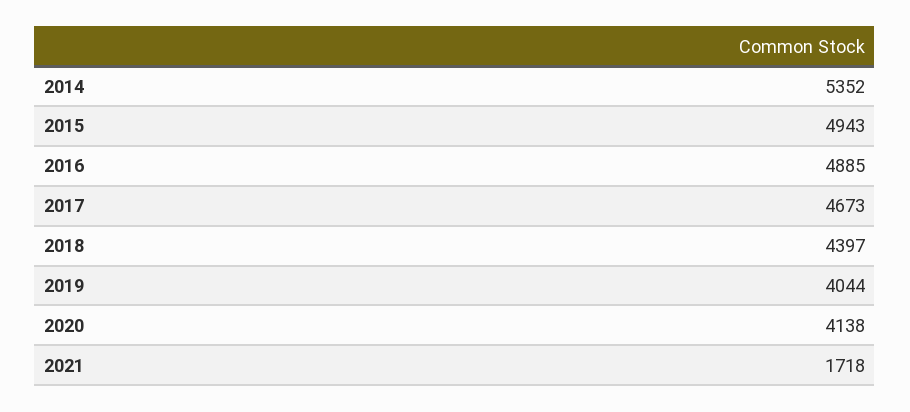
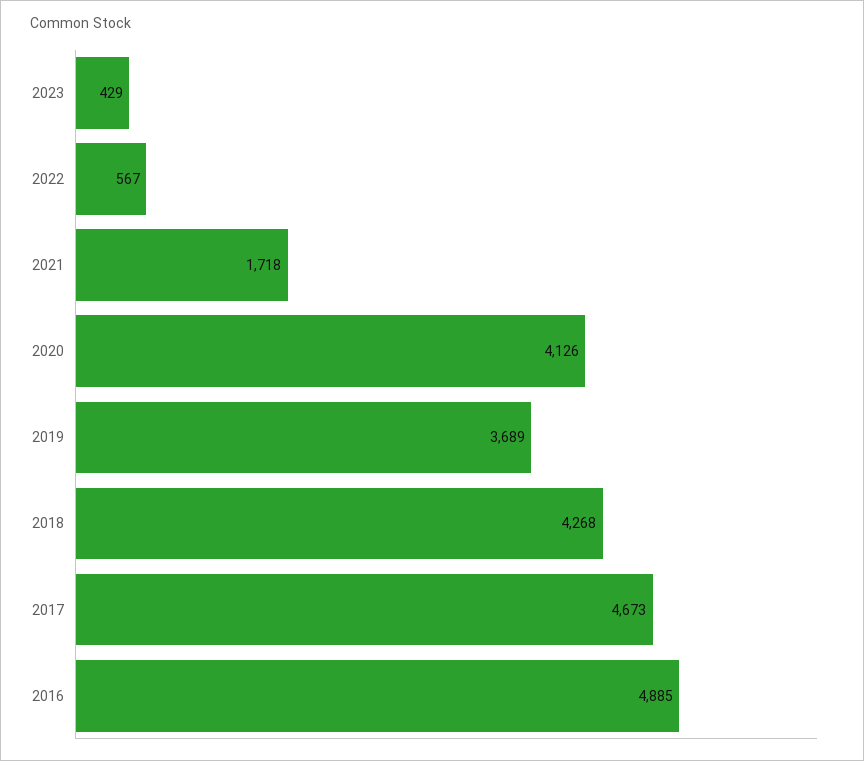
2014: 5352 -> none
2015: 4943 -> none
2018: 4397 -> 4268
2019: 4044 -> 3689
2020: 4138 -> 4126
2023: none -> 429
2022: none -> 567

